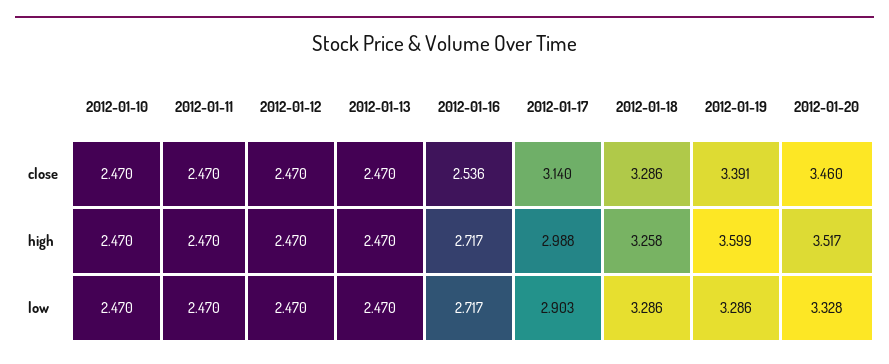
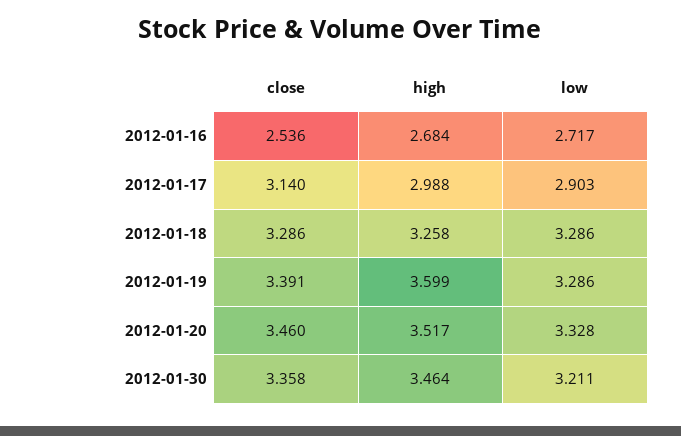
2012-01-10, close: 2.47 -> none
2012-01-11, close: 2.47 -> none
2012-01-12, close: 2.47 -> none
2012-01-13, close: 2.47 -> none
2012-01-10, high: 2.47 -> none
2012-01-11, high: 2.47 -> none
2012-01-12, high: 2.47 -> none
2012-01-13, high: 2.47 -> none
2012-01-16, high: 2.717 -> 2.684
2012-01-10, low: 2.47 -> none
2012-01-11, low: 2.47 -> none
2012-01-12, low: 2.47 -> none
2012-01-13, low: 2.47 -> none
2012-01-30, close: none -> 3.358
2012-01-30, high: none -> 3.464
2012-01-30, low: none -> 3.211

